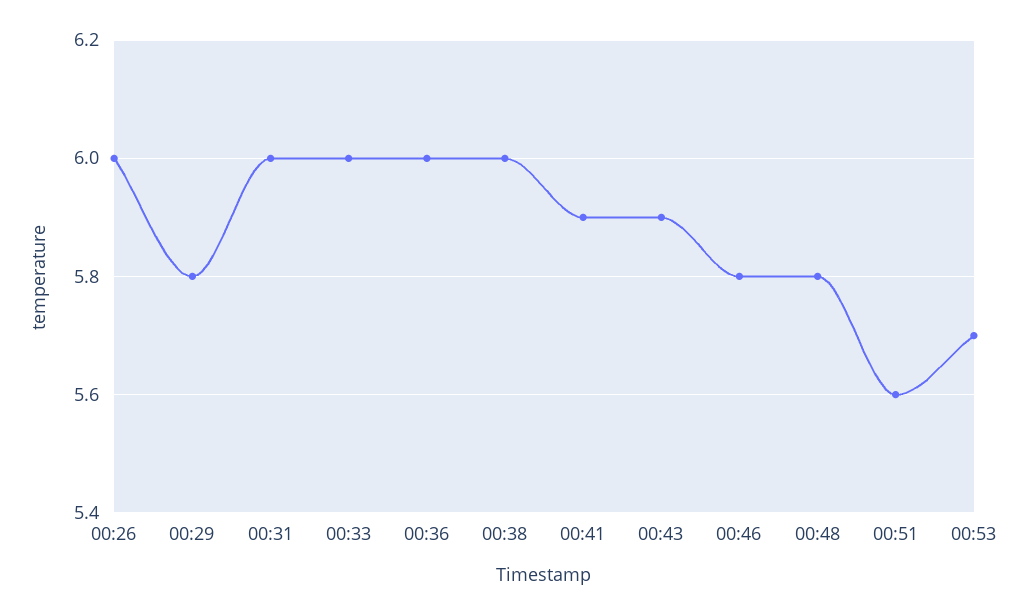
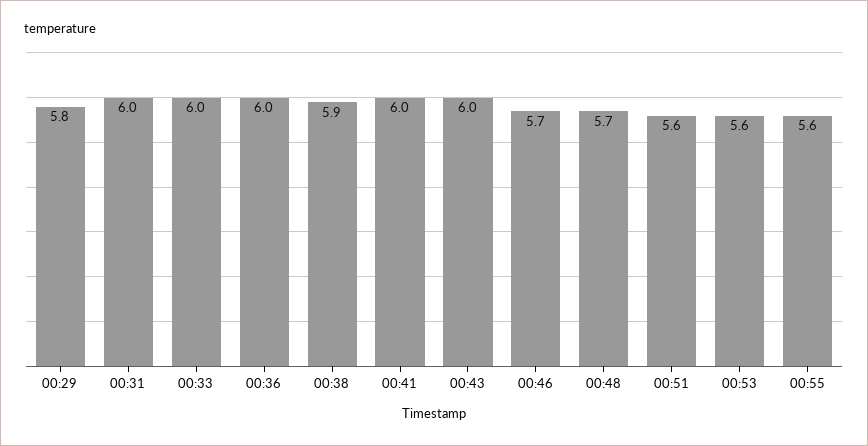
00:26: 6 -> none
00:38: 6 -> 5.9
00:41: 5.9 -> 6
00:43: 5.9 -> 6
00:46: 5.8 -> 5.7
00:48: 5.8 -> 5.7
00:53: 5.7 -> 5.6
00:55: none -> 5.6

